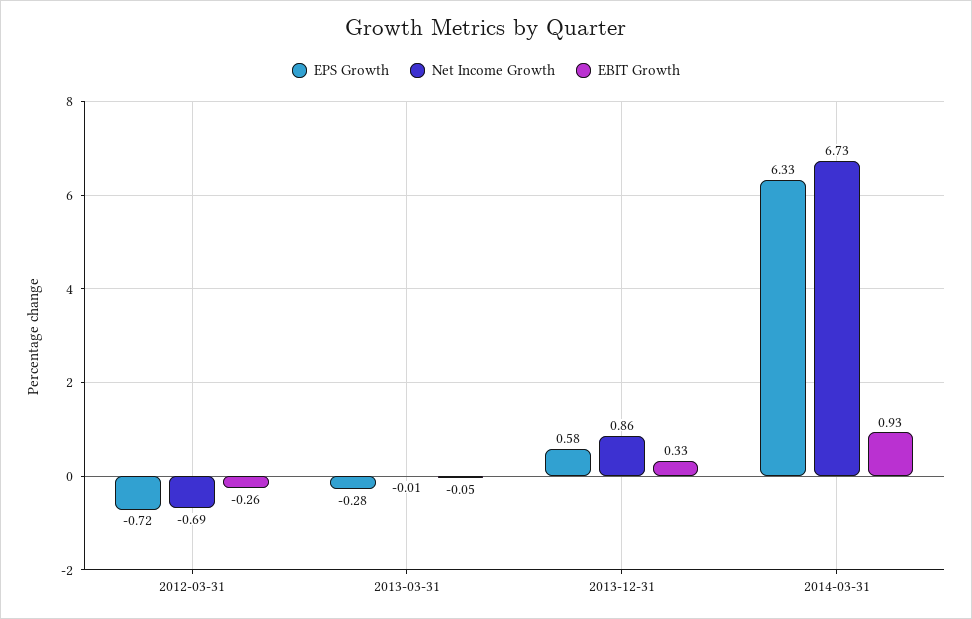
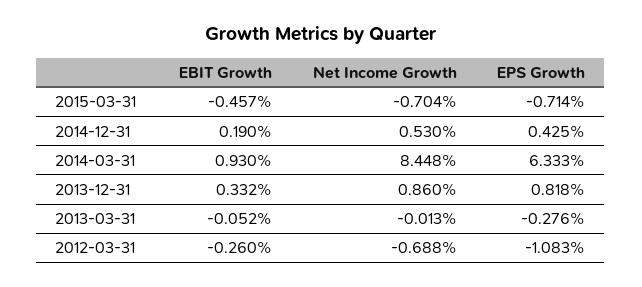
EPS Growth, 2012-03-31: -0.72 -> -1.083
EPS Growth, 2013-12-31: 0.58 -> 0.818
Net Income Growth, 2014-03-31: 6.73 -> 8.448
EBIT Growth, 2015-03-31: none -> -0.457
Net Income Growth, 2015-03-31: none -> -0.704
EPS Growth, 2015-03-31: none -> -0.714
EBIT Growth, 2014-12-31: none -> 0.19
Net Income Growth, 2014-12-31: none -> 0.53
EPS Growth, 2014-12-31: none -> 0.425

